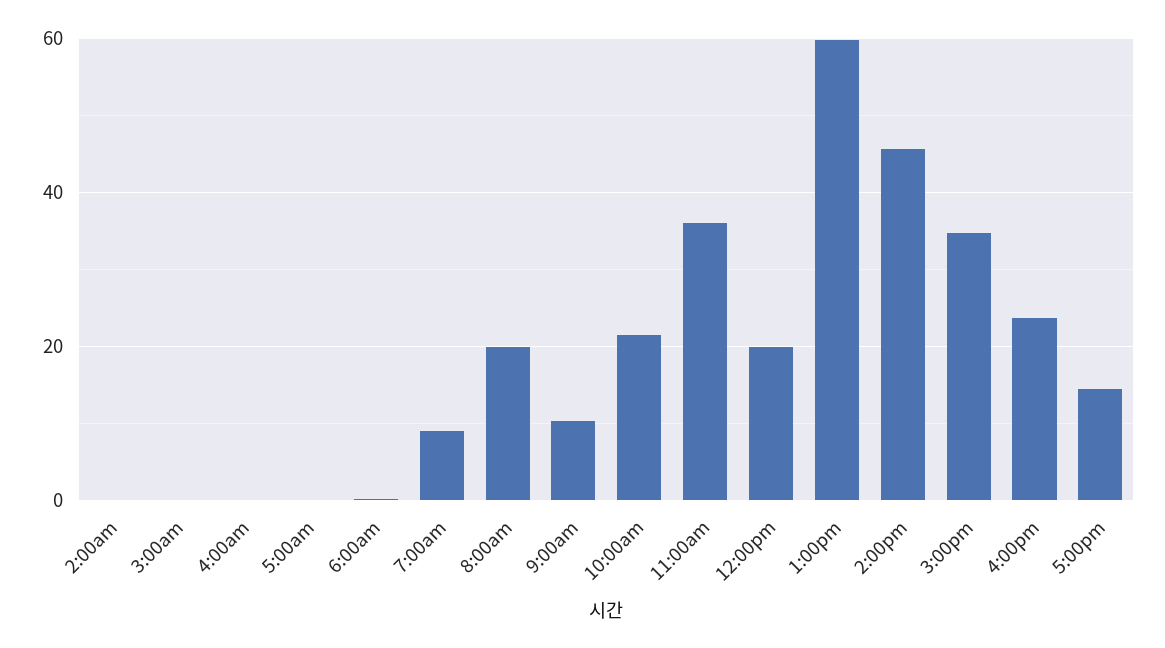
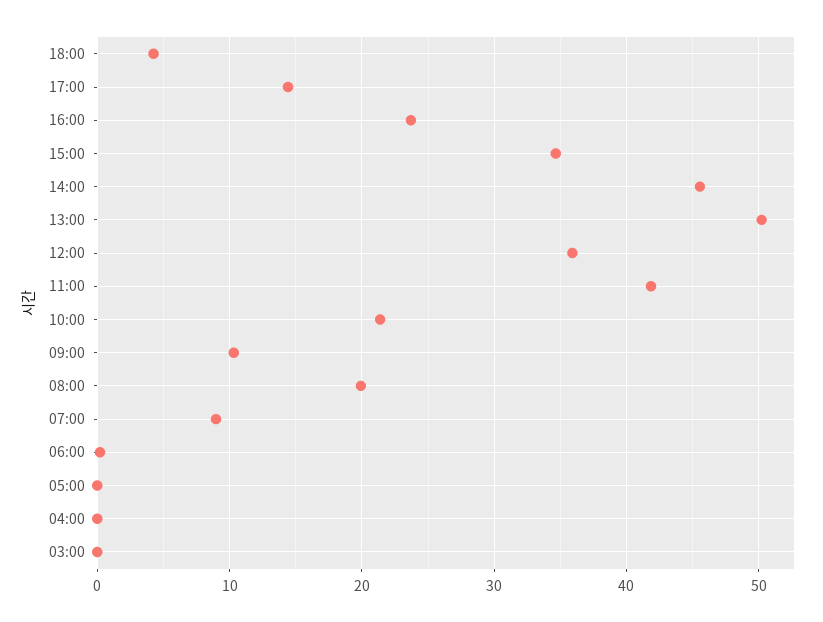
2:00am: 0 -> none
11:00am: 36 -> 42
12:00pm: 20 -> 36
1:00pm: 60 -> 50
18:00: none -> 4

